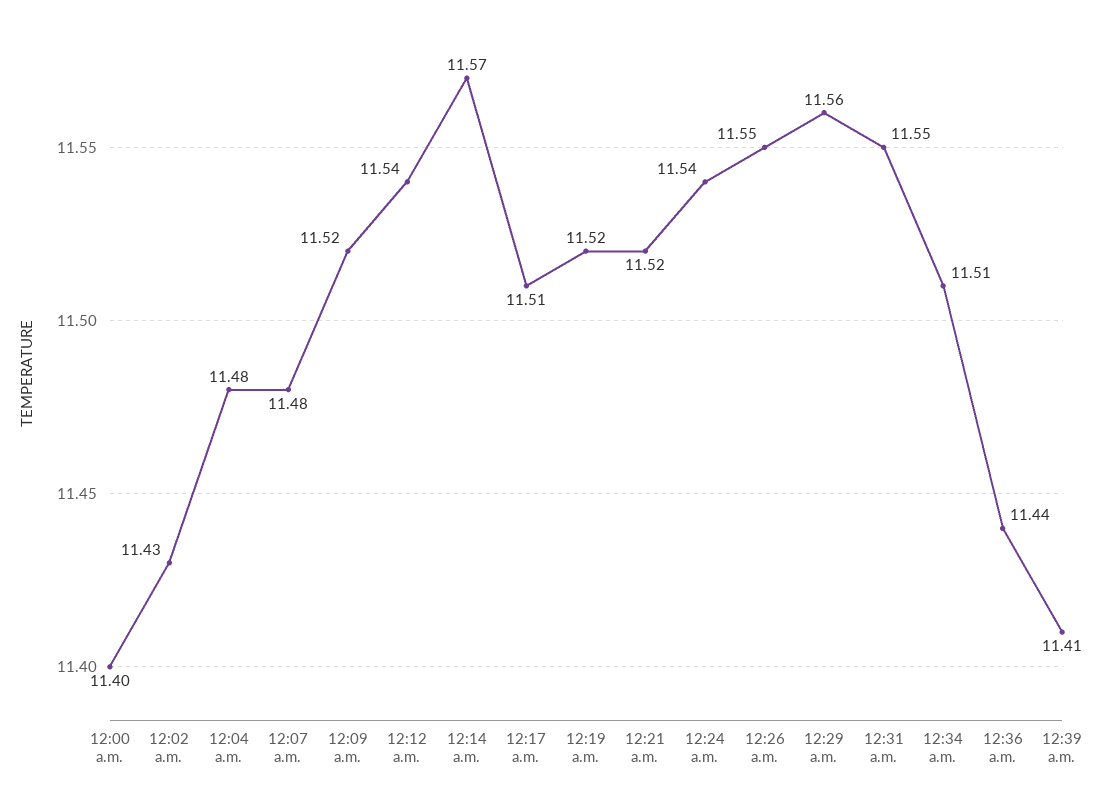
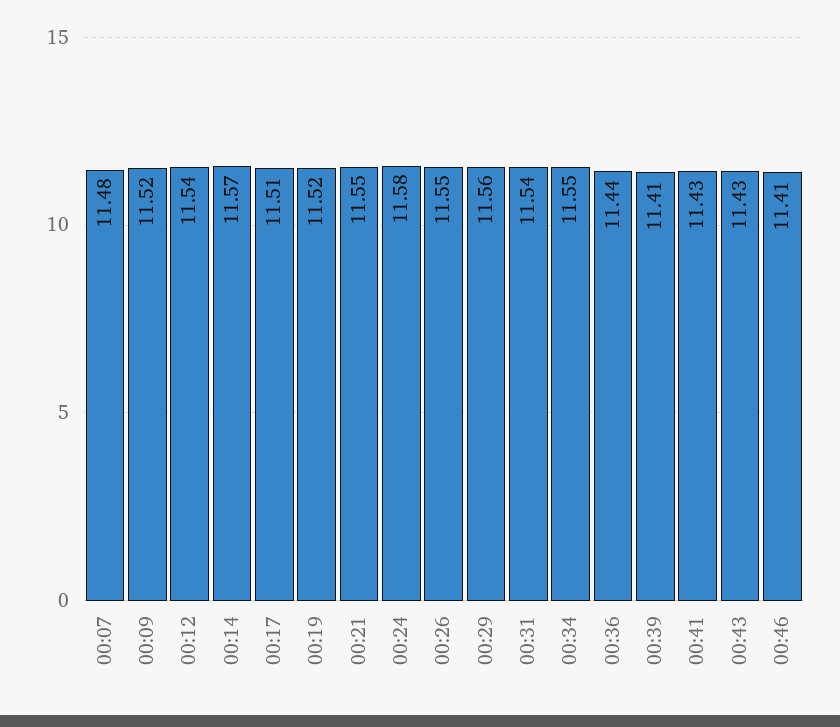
12:00 a.m.: 11.4 -> none
12:02 a.m.: 11.43 -> none
12:04 a.m.: 11.48 -> none
12:21 a.m.: 11.52 -> 11.55
12:24 a.m.: 11.54 -> 11.58
12:31 a.m.: 11.55 -> 11.54
12:34 a.m.: 11.51 -> 11.55
00:41: none -> 11.43
00:43: none -> 11.43
00:46: none -> 11.41

